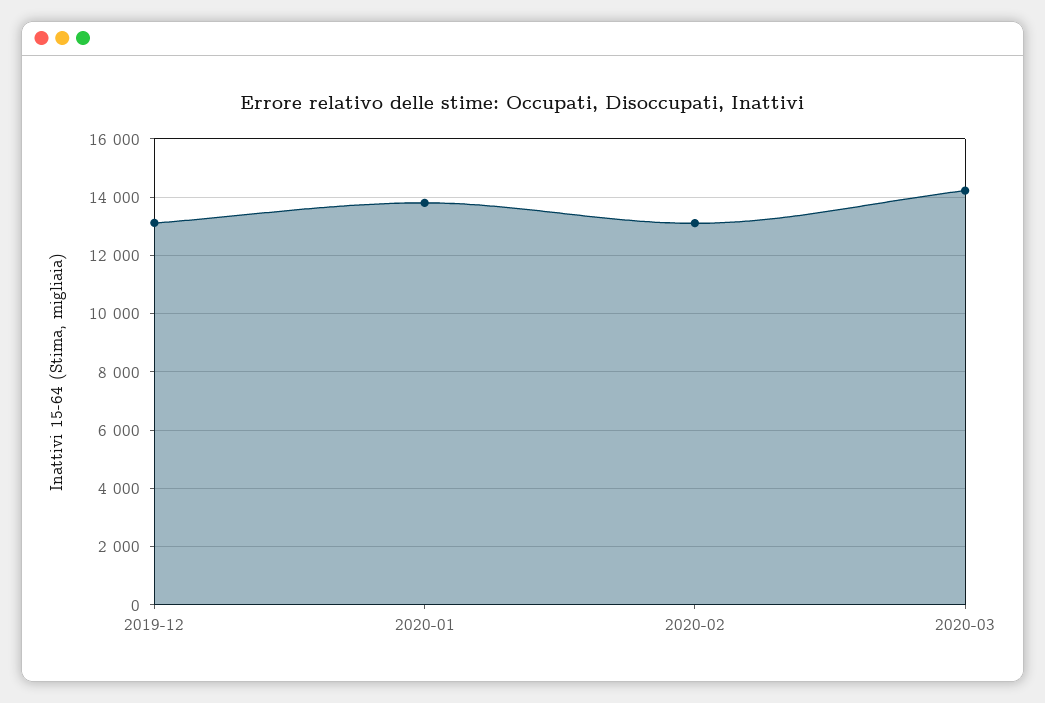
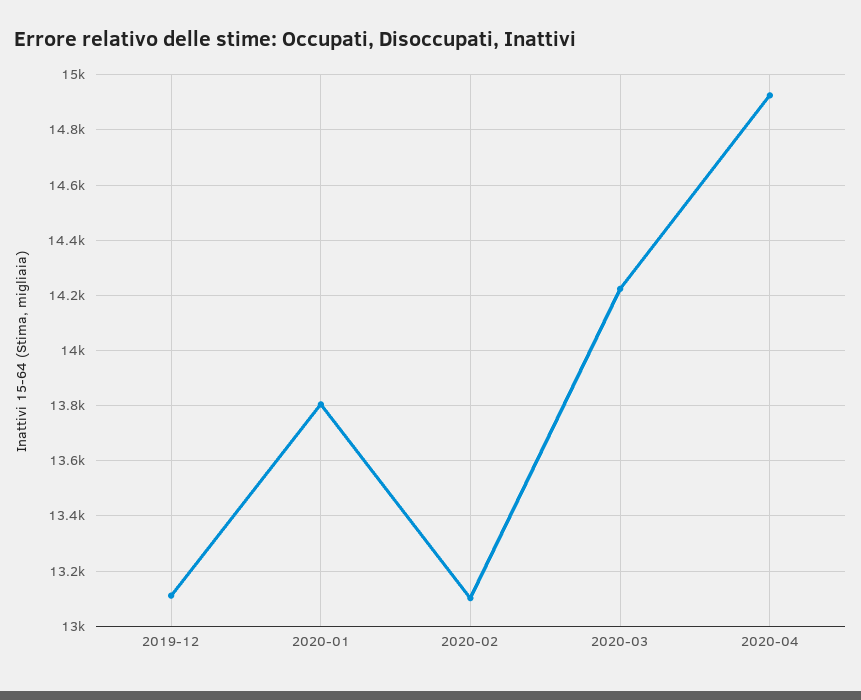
2020-04: none -> 14925

